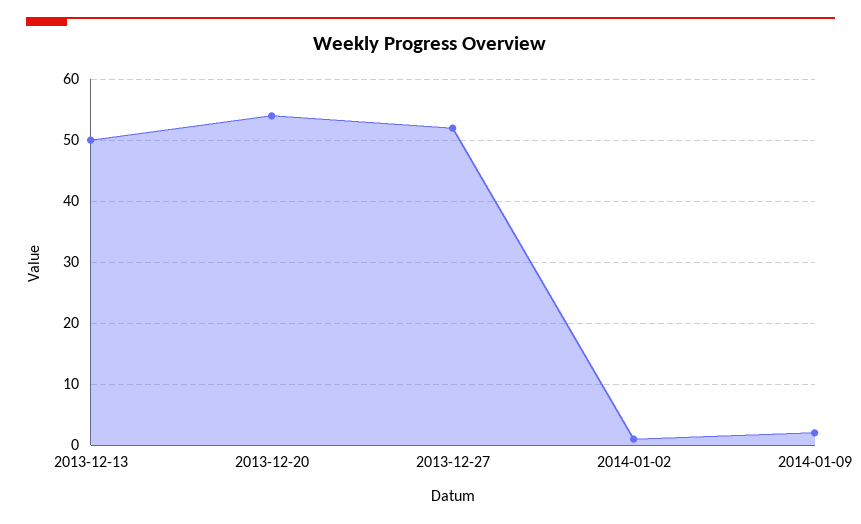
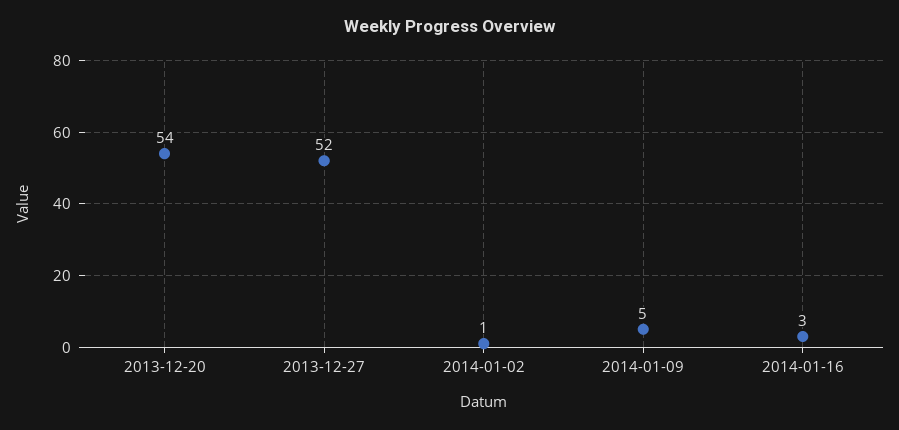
2013-12-13: 50 -> none
2014-01-09: 2 -> 5
2014-01-16: none -> 3

